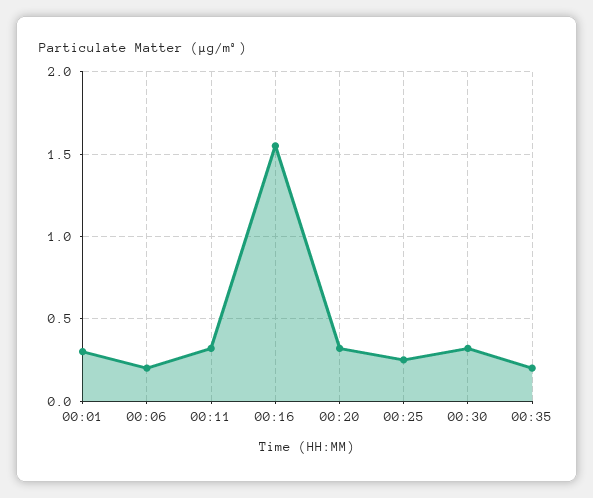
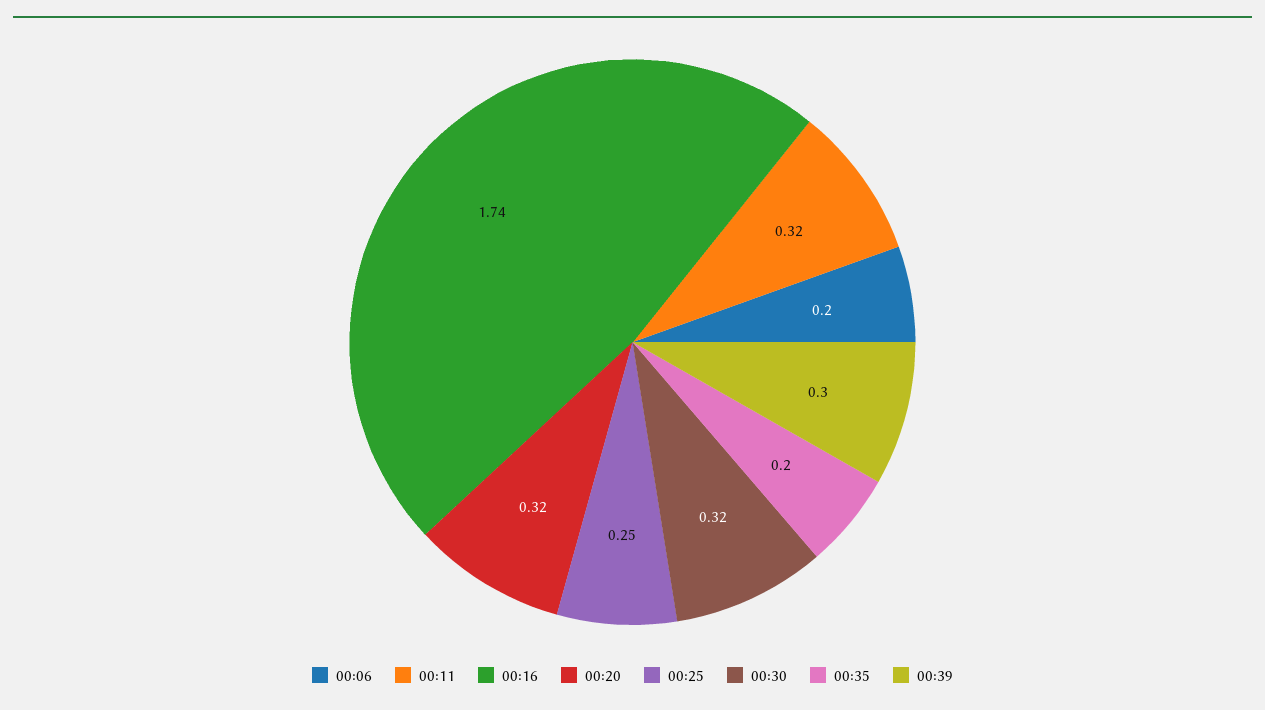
00:01: 0.3 -> none
00:16: 1.55 -> 1.74
00:39: none -> 0.3

